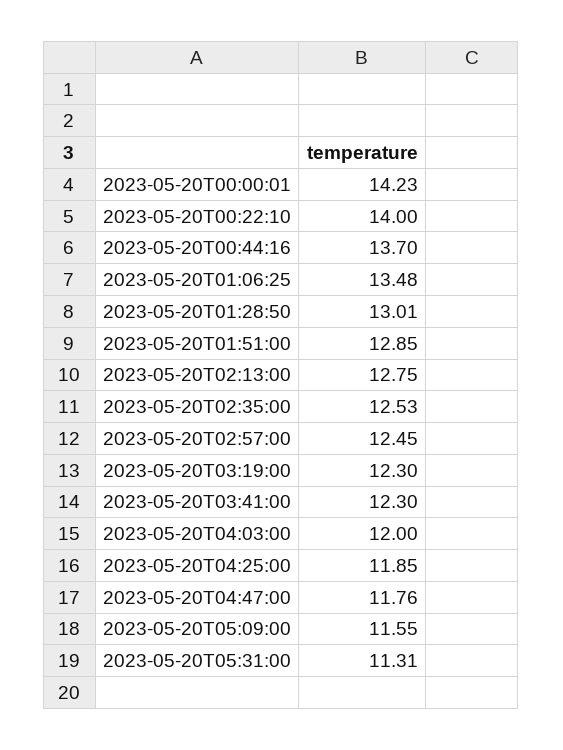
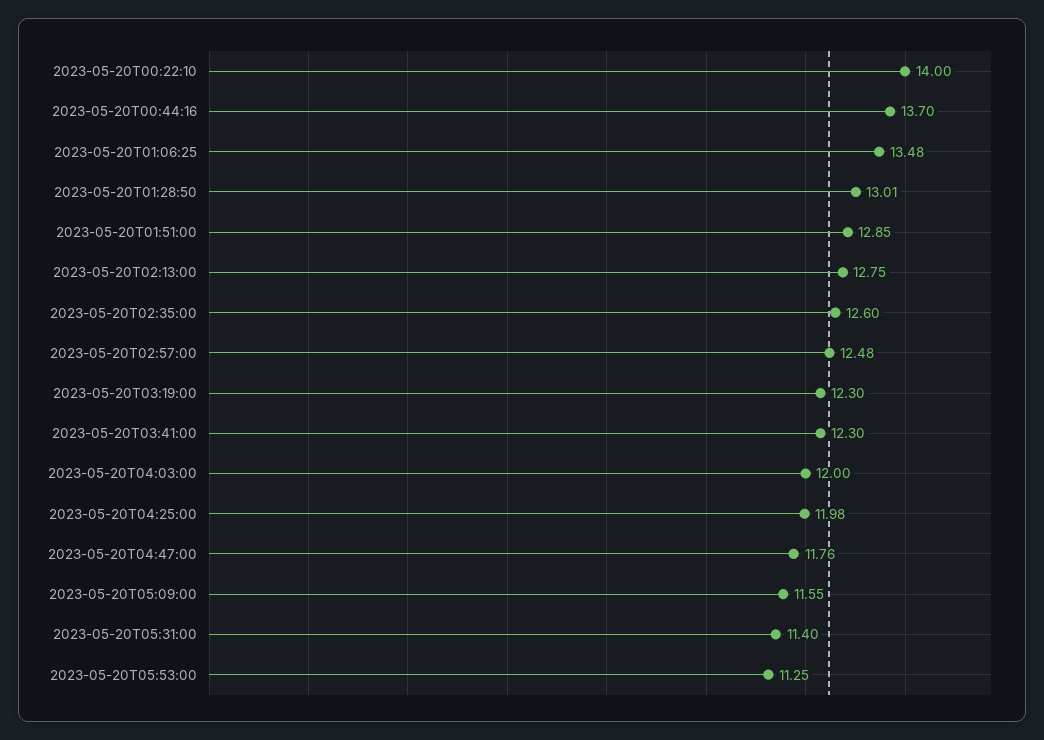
2023-05-20T00:00:01: 14.23 -> none
2023-05-20T02:35:00: 12.53 -> 12.6
2023-05-20T02:57:00: 12.45 -> 12.48
2023-05-20T04:25:00: 11.85 -> 11.98
2023-05-20T05:31:00: 11.31 -> 11.4
2023-05-20T05:53:00: none -> 11.25

